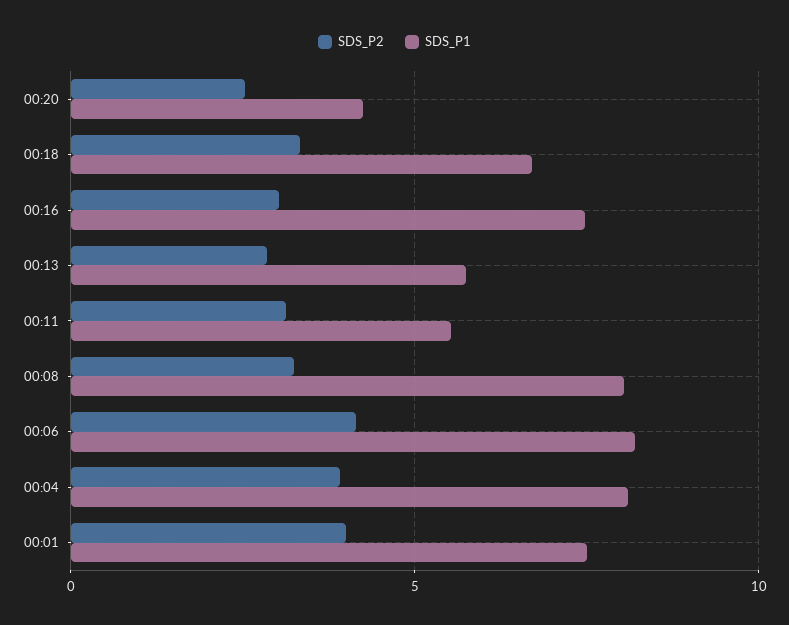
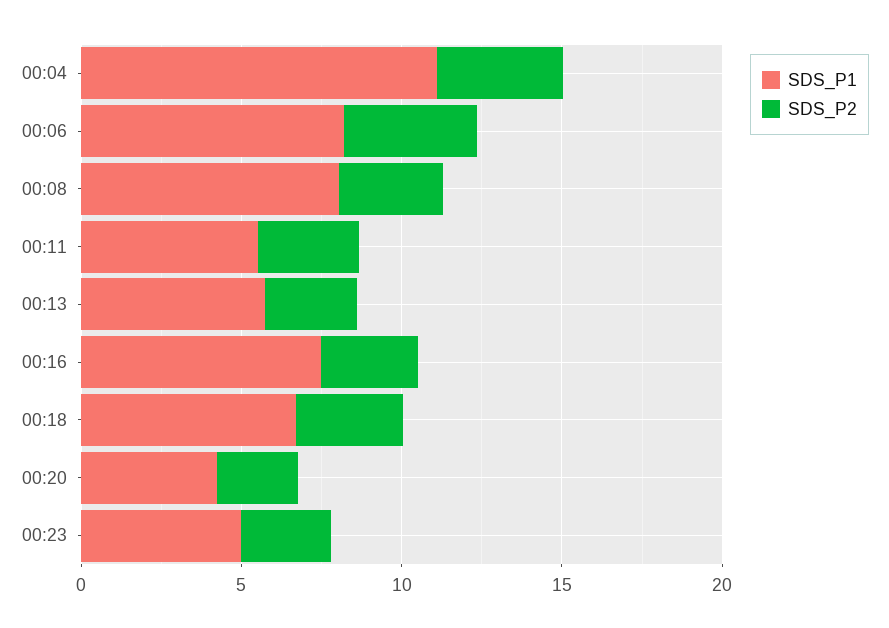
SDS_P1, 00:04: 8 -> 11
SDS_P2, 00:01: 4 -> none
SDS_P1, 00:01: 7.5 -> none
SDS_P1, 00:23: none -> 5
SDS_P2, 00:23: none -> 3

